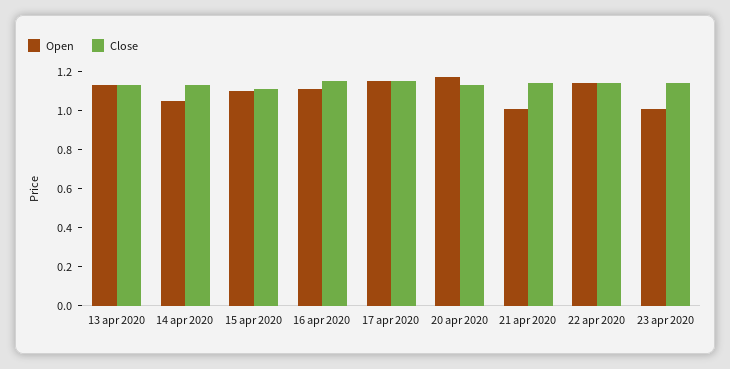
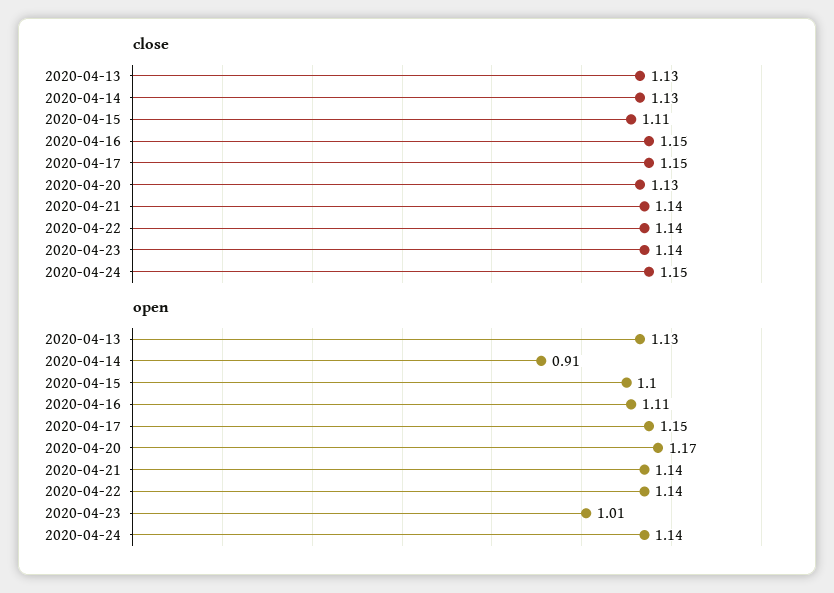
Open, 14 apr 2020: 1.05 -> 0.91
Open, 21 apr 2020: 1 -> 1.14
Close, 2020-04-24: none -> 1.15
Open, 2020-04-24: none -> 1.14

